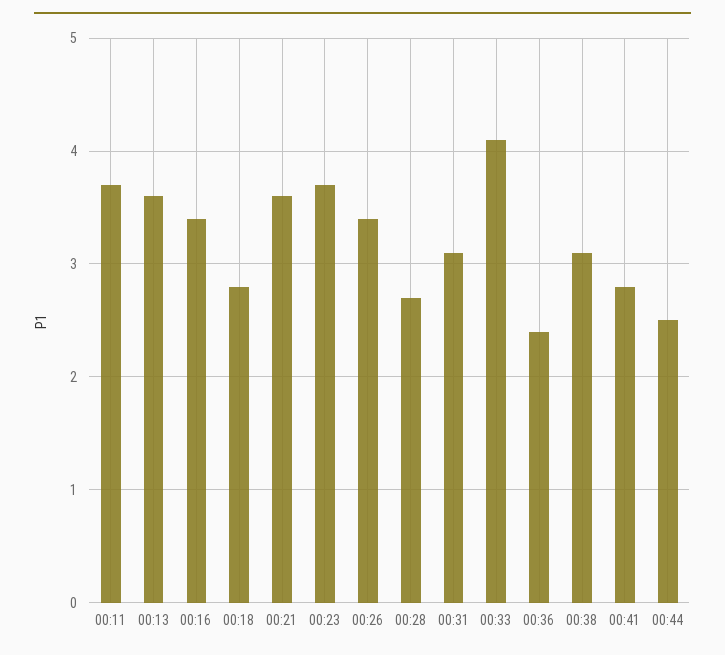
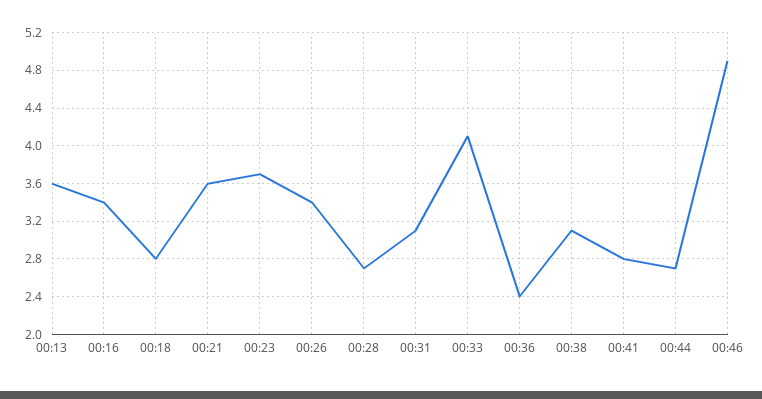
00:11: 3.7 -> none
00:44: 2.5 -> 2.7
00:46: none -> 4.9

